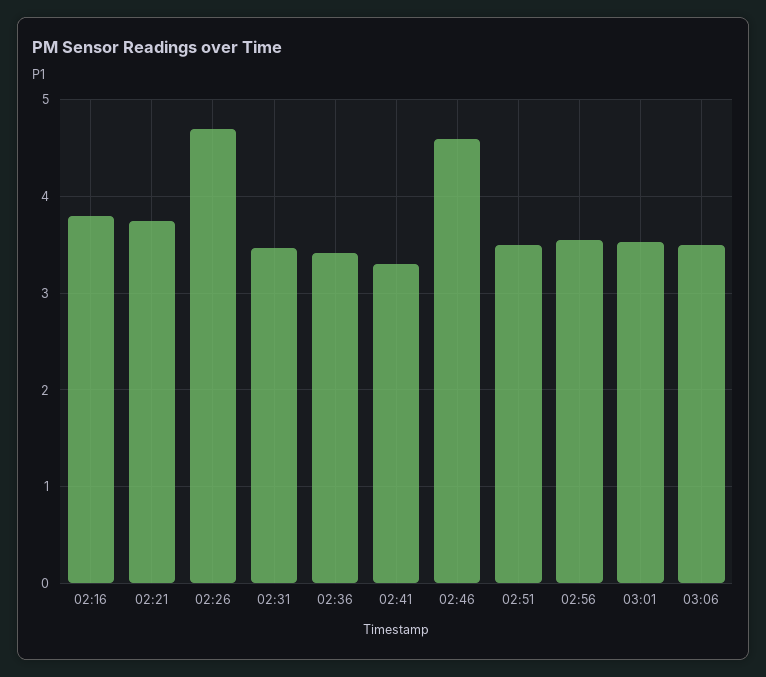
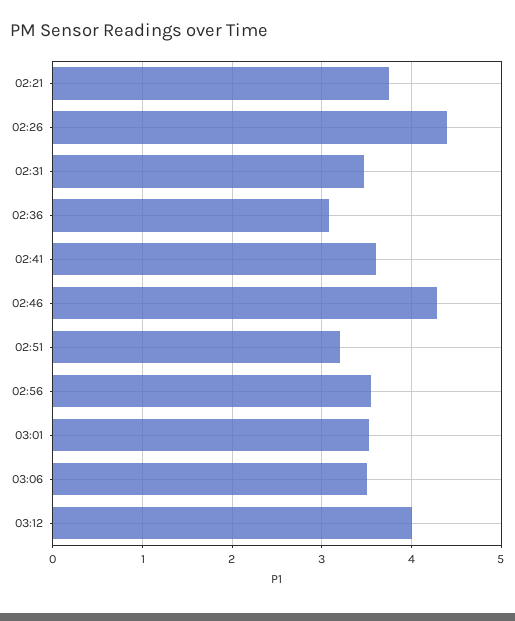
02:16: 3.8 -> none
02:26: 4.7 -> 4.4
02:36: 3.4 -> 3.1
02:41: 3.3 -> 3.6
02:46: 4.6 -> 4.3
02:51: 3.5 -> 3.2
03:12: none -> 4

